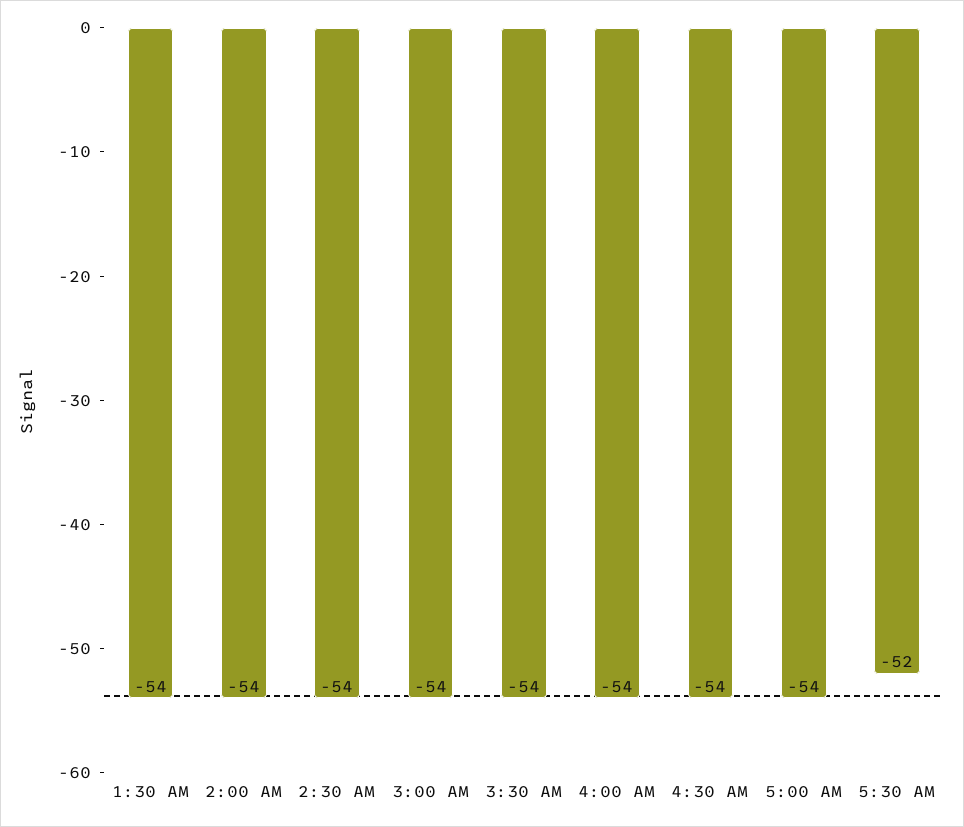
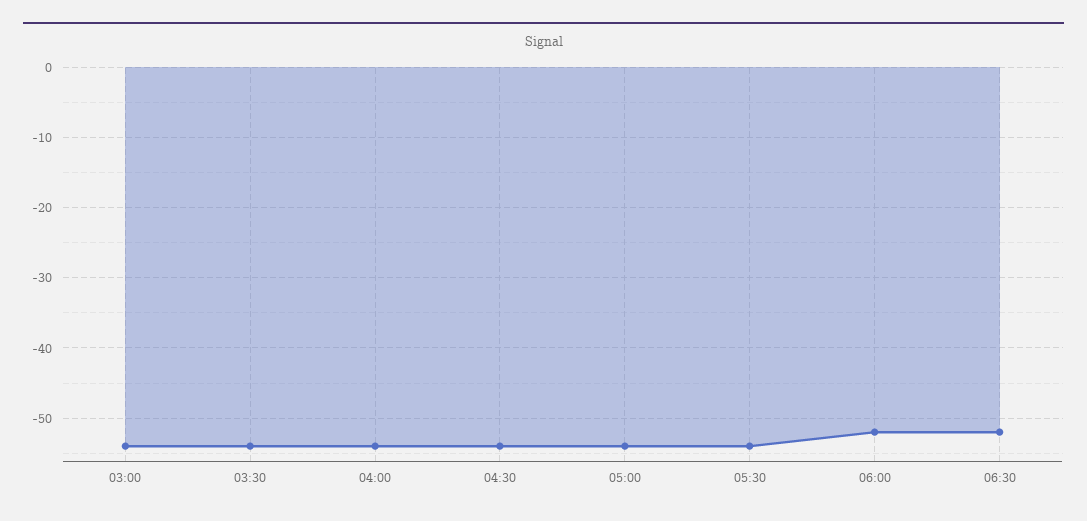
1:30 AM: -54 -> none
2:00 AM: -54 -> none
2:30 AM: -54 -> none
5:30 AM: -52 -> -54
06:00: none -> -52
06:30: none -> -52

